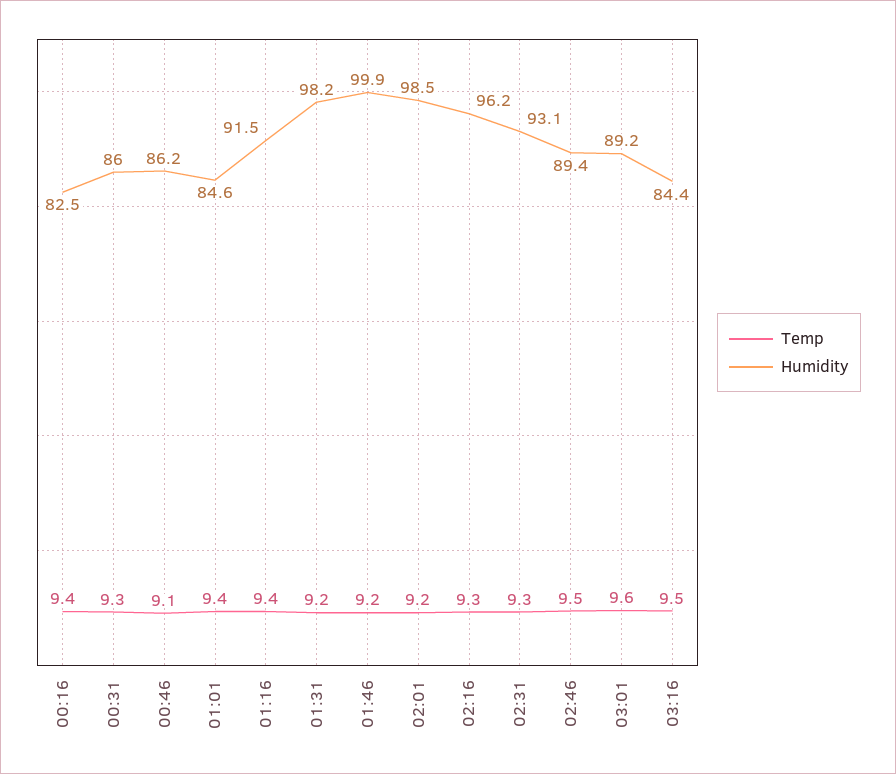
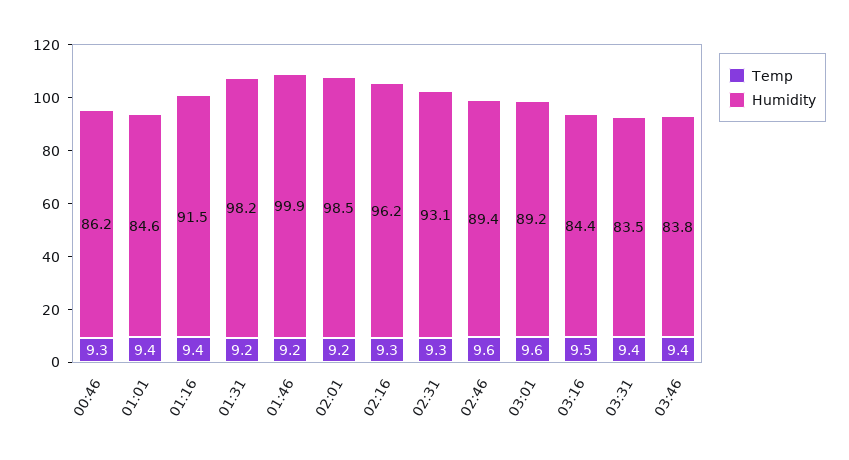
Temp, 00:16: 9.4 -> none
Humidity, 00:16: 82.5 -> none
Temp, 00:31: 9.3 -> none
Humidity, 00:31: 86 -> none
Temp, 00:46: 9.1 -> 9.3
Temp, 02:46: 9.5 -> 9.6
Temp, 03:31: none -> 9.4
Humidity, 03:31: none -> 83.5
Temp, 03:46: none -> 9.4
Humidity, 03:46: none -> 83.8

